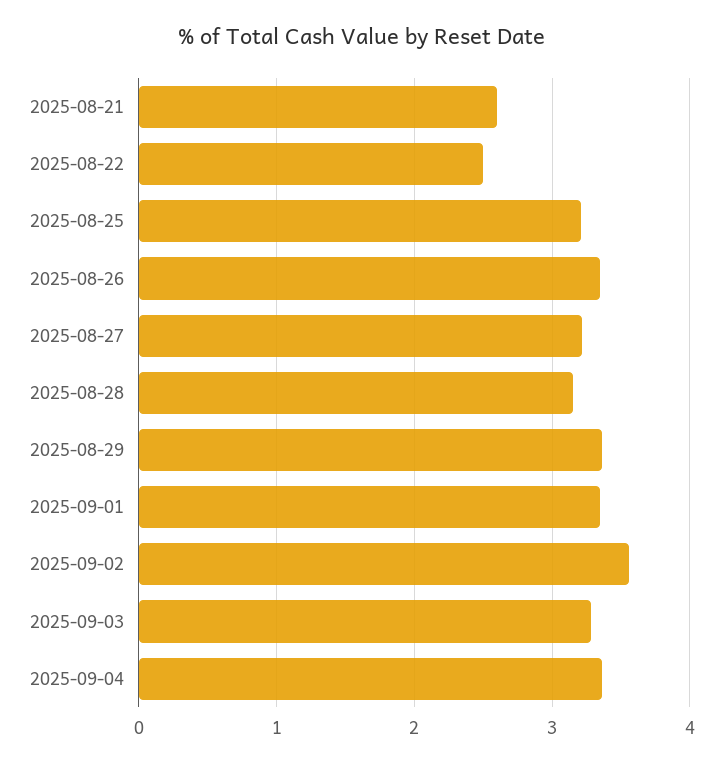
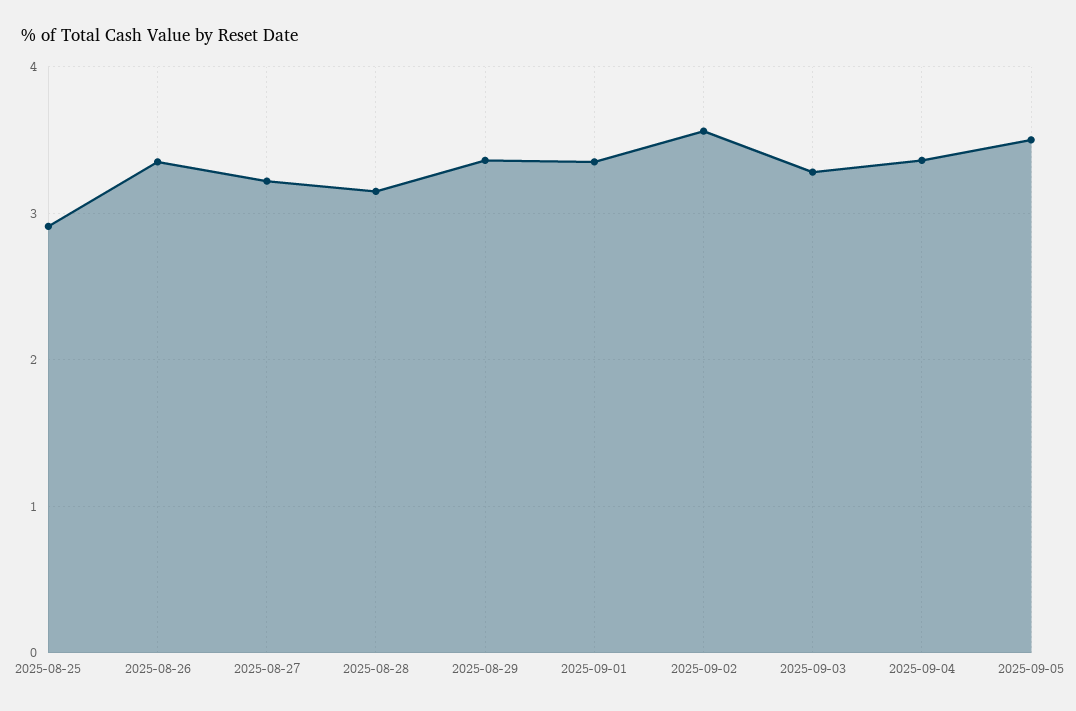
2025-08-21: 2.6 -> none
2025-08-22: 2.5 -> none
2025-08-25: 3.2 -> 2.9
2025-09-05: none -> 3.5

